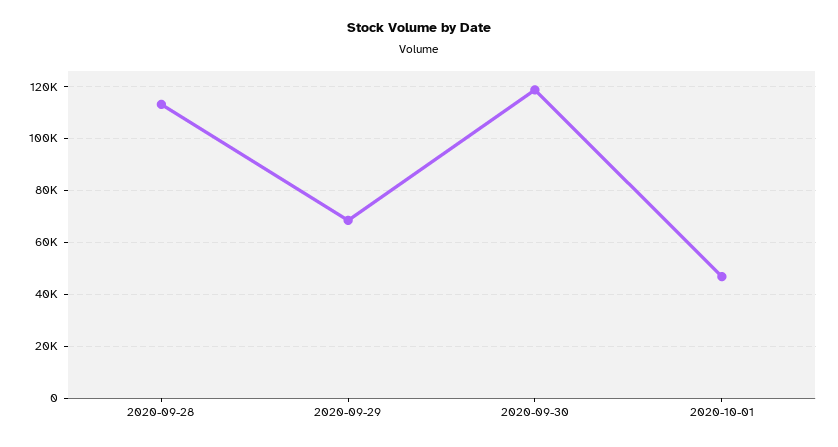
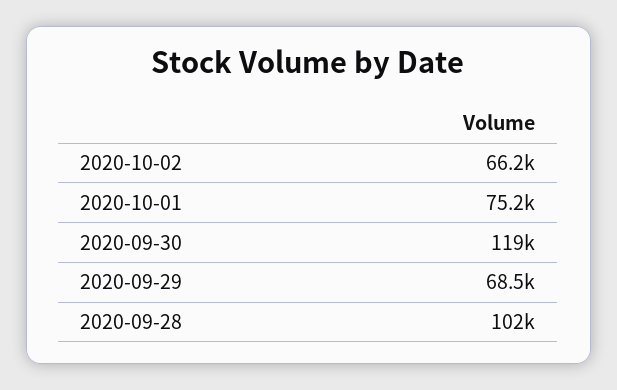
2020-09-28: 112500 -> 102000
2020-10-01: 47500 -> 75200
2020-10-02: none -> 66200

